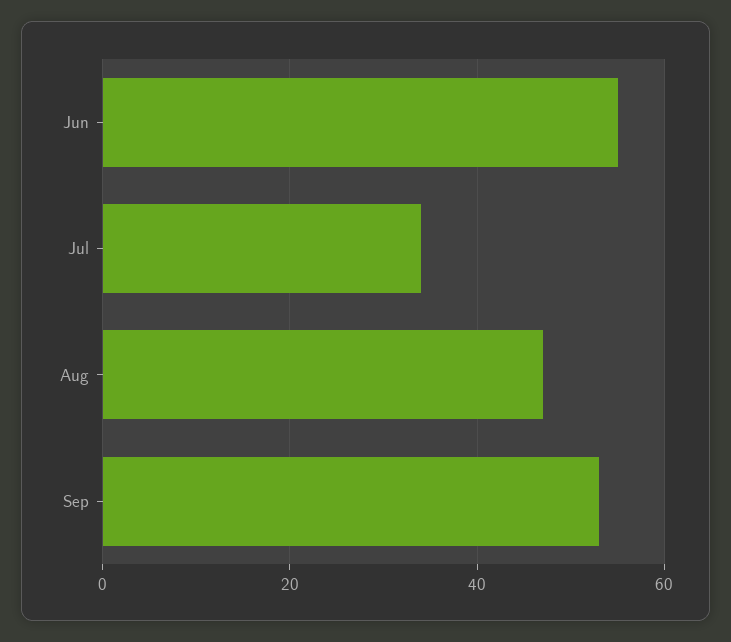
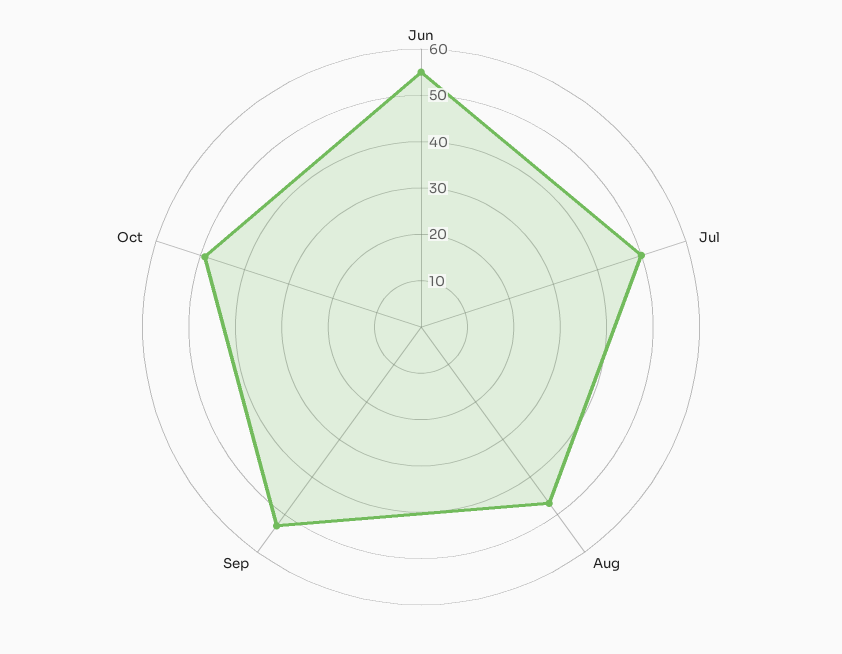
Jul: 35 -> 50
Oct: none -> 50

